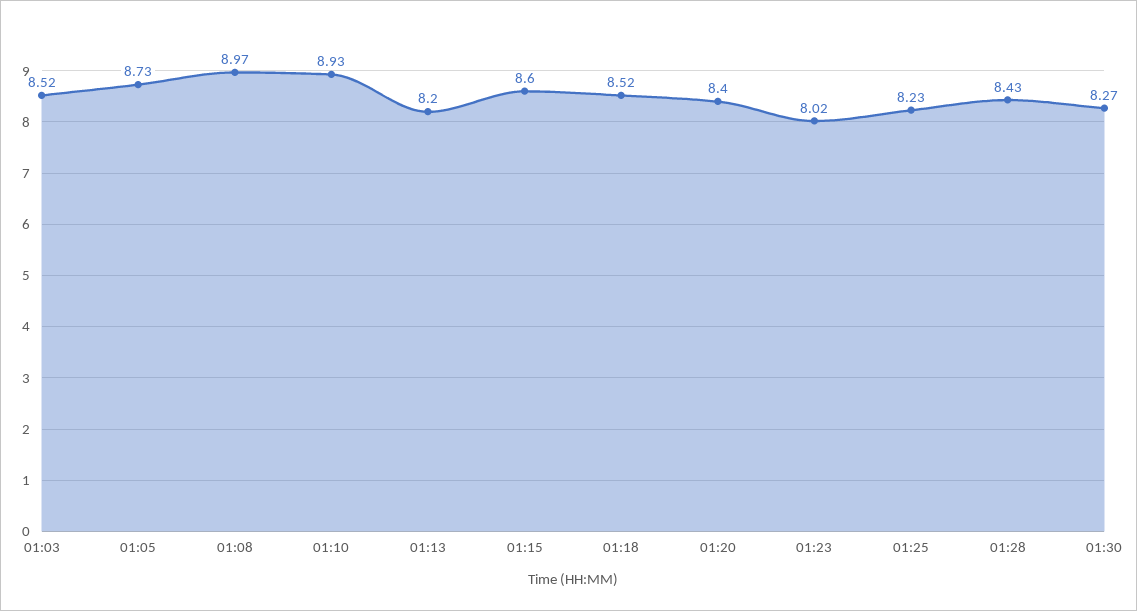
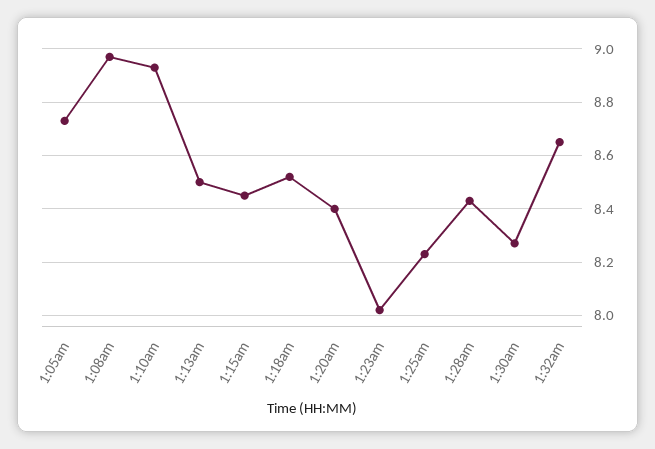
01:03: 8.52 -> none
01:13: 8.2 -> 8.5
01:15: 8.6 -> 8.45
1:32am: none -> 8.65

